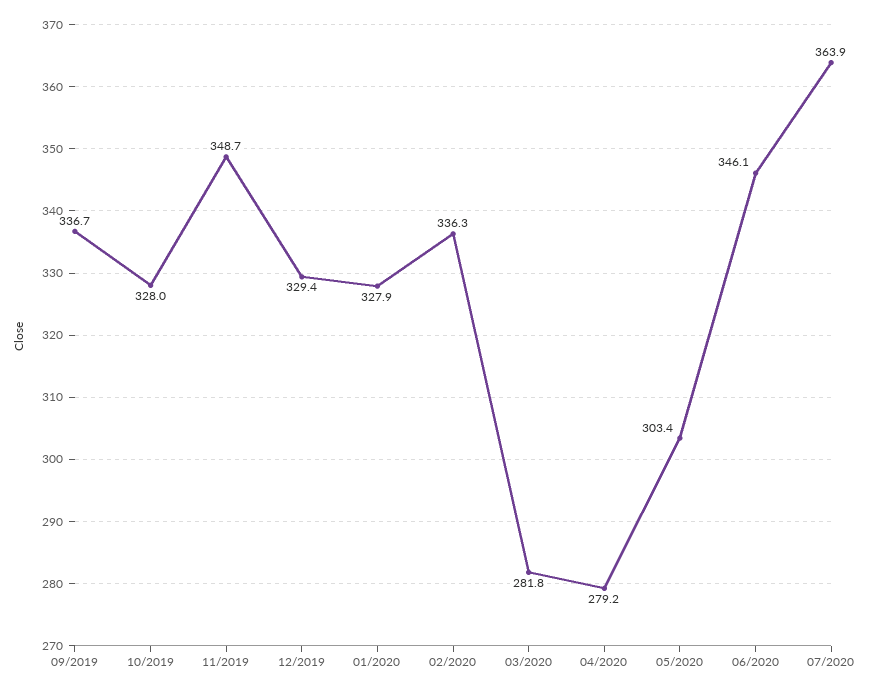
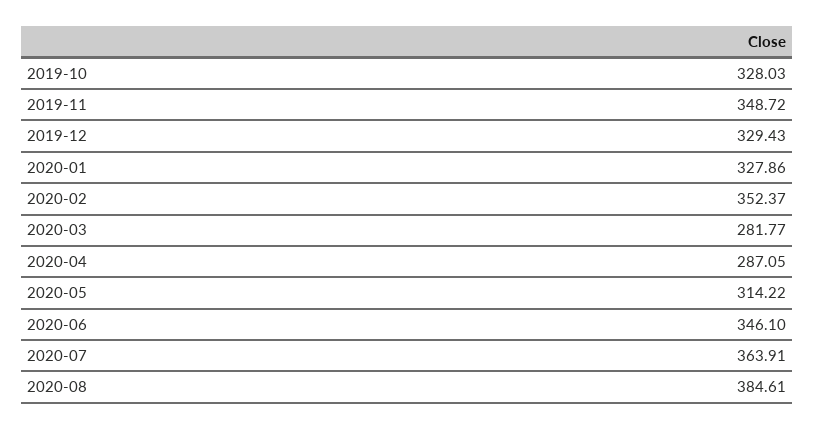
09/2019: 336.7 -> none
02/2020: 336.3 -> 352.37
04/2020: 279.2 -> 287.05
05/2020: 303.4 -> 314.22
2020-08: none -> 384.61

